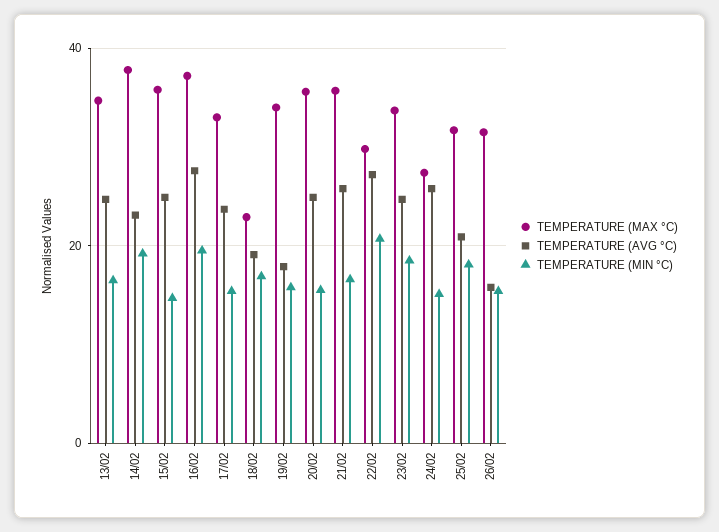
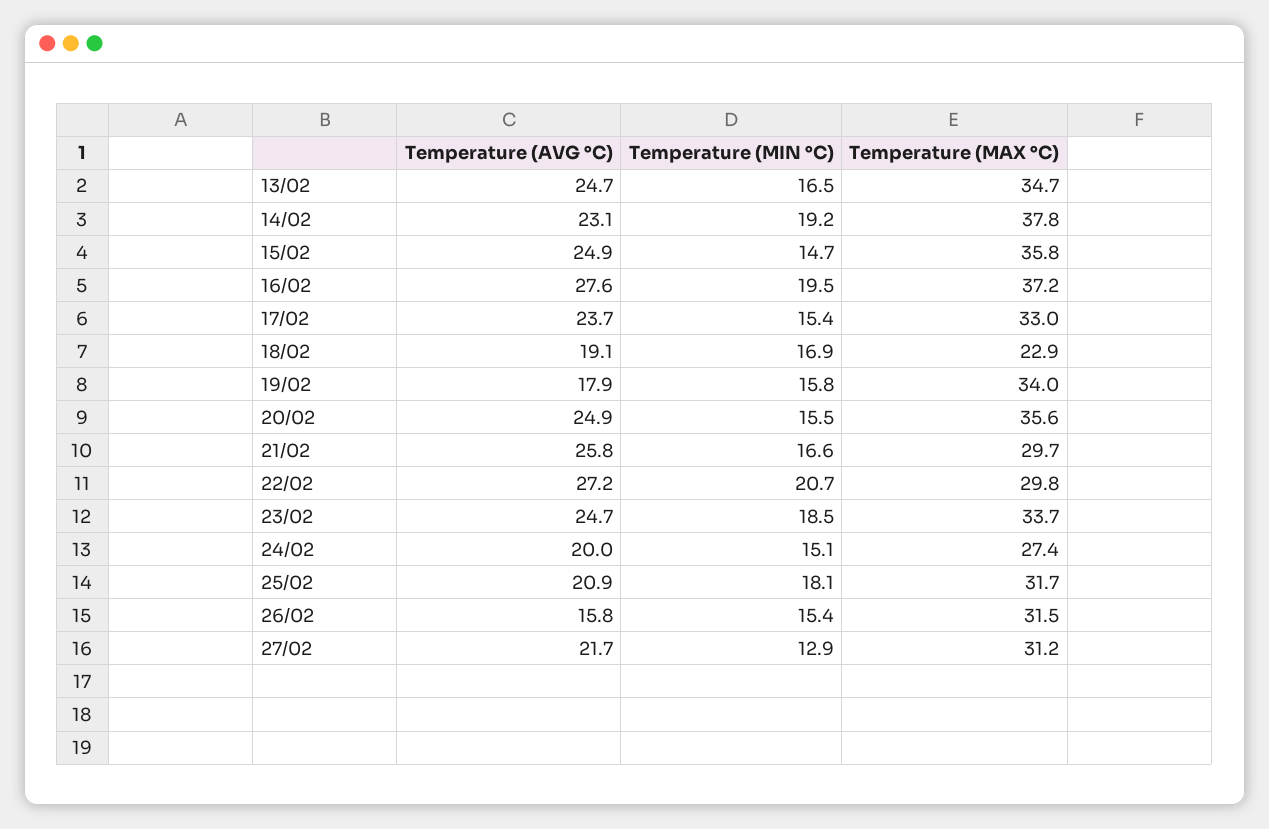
TEMPERATURE (MAX °C), 21/02: 36 -> 29.7
TEMPERATURE (AVG °C), 24/02: 26 -> 20
TEMPERATURE (AVG °C), 27/02: none -> 21.7
TEMPERATURE (MIN °C), 27/02: none -> 12.9
TEMPERATURE (MAX °C), 27/02: none -> 31.2

